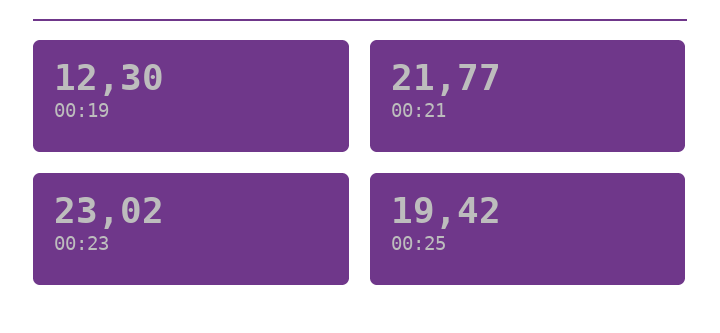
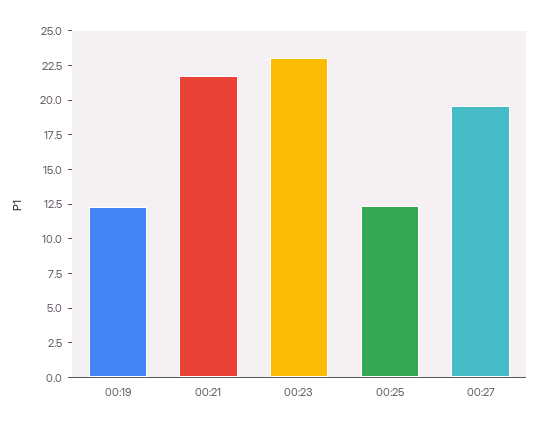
00:25: 19.42 -> 12.5
00:27: none -> 20

